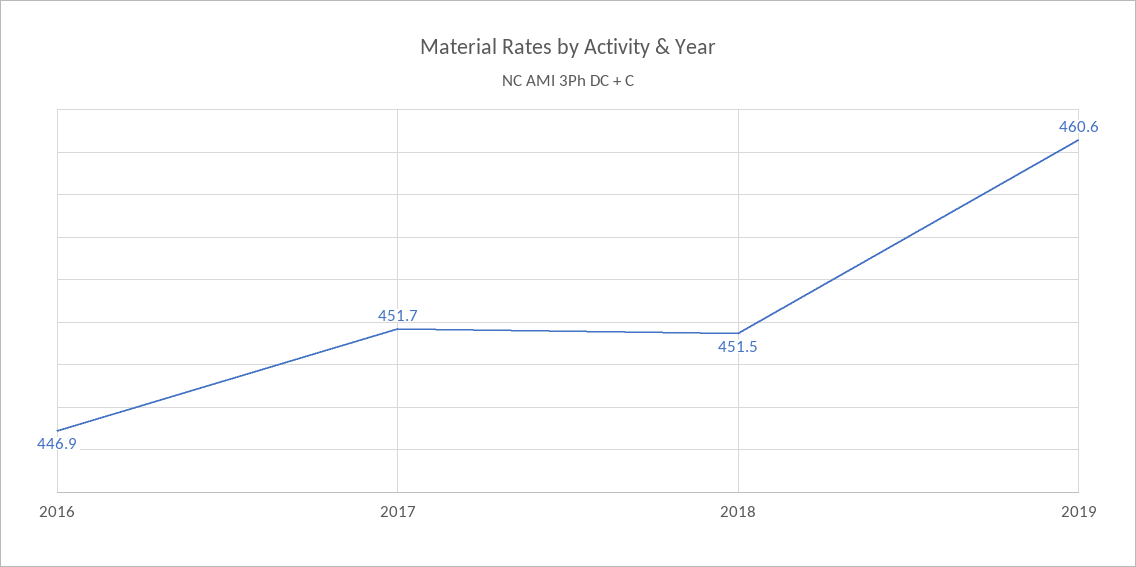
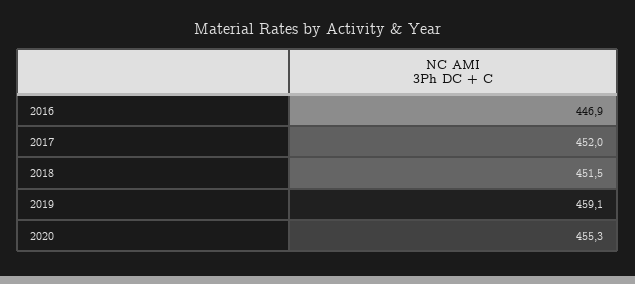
2017: 451.7 -> 452
2019: 460.6 -> 459.1
2020: none -> 455.3

